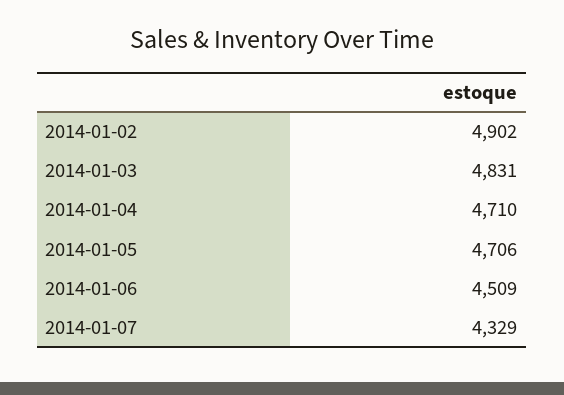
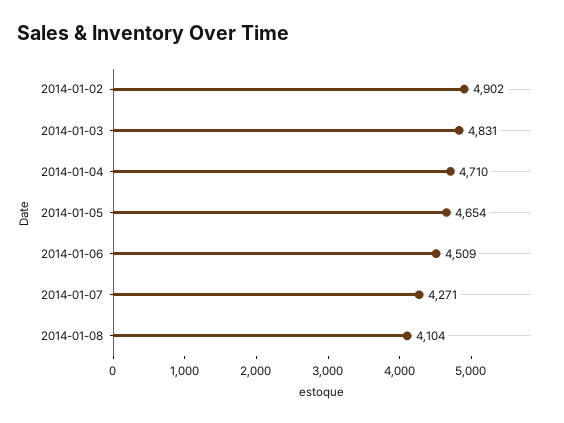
2014-01-05: 4706 -> 4654
2014-01-07: 4329 -> 4271
2014-01-08: none -> 4104

